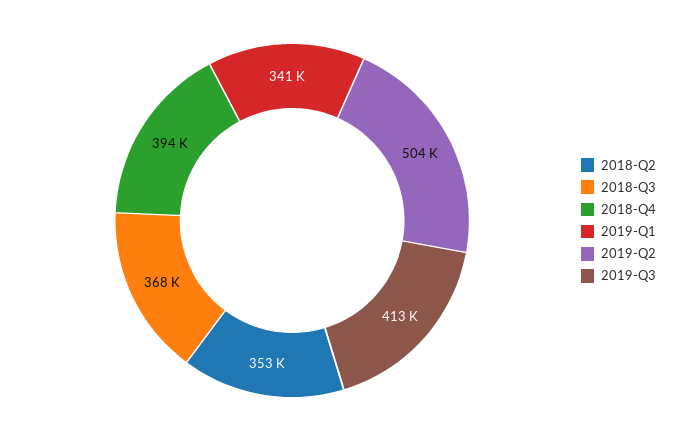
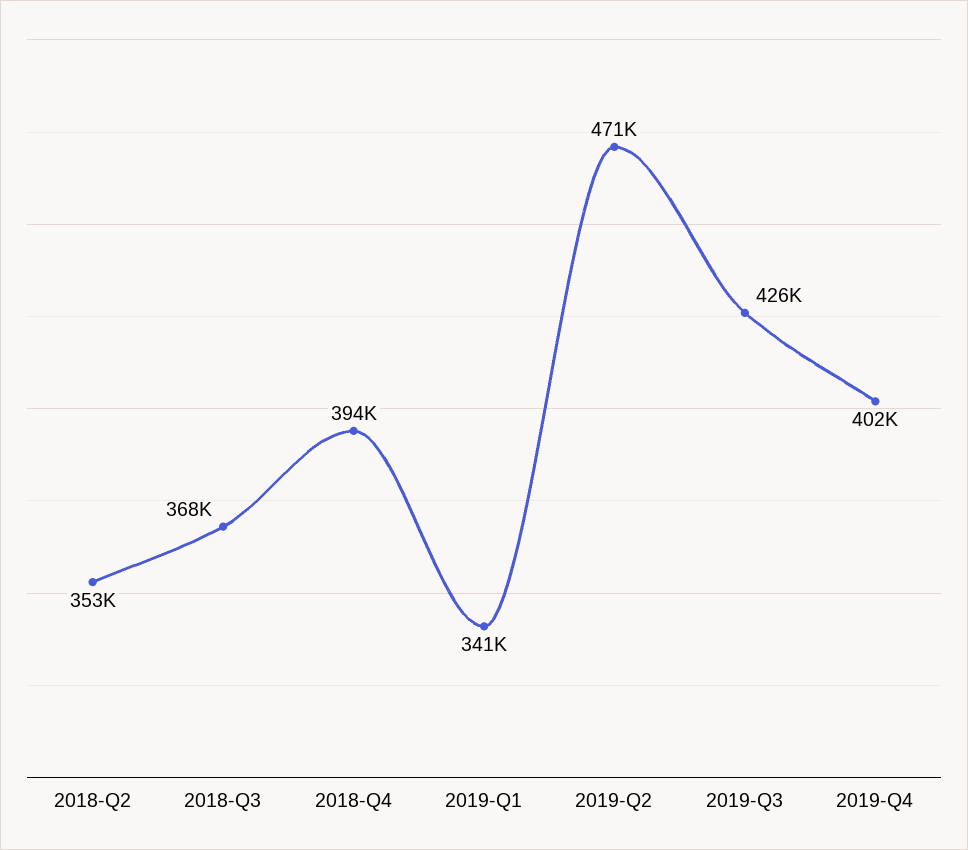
2019-Q2: 504000 -> 471000
2019-Q3: 413000 -> 426000
2019-Q4: none -> 402000

